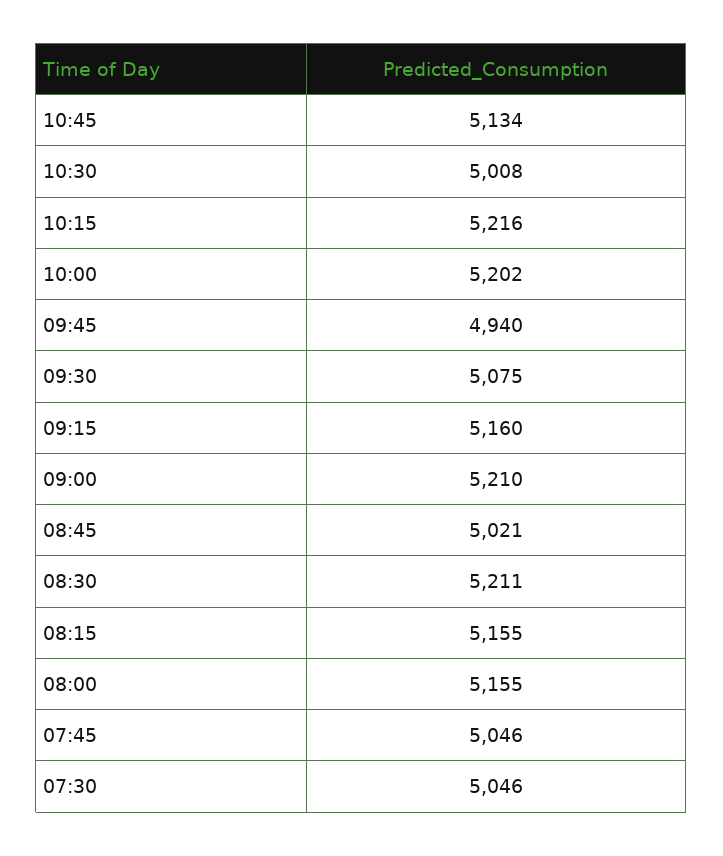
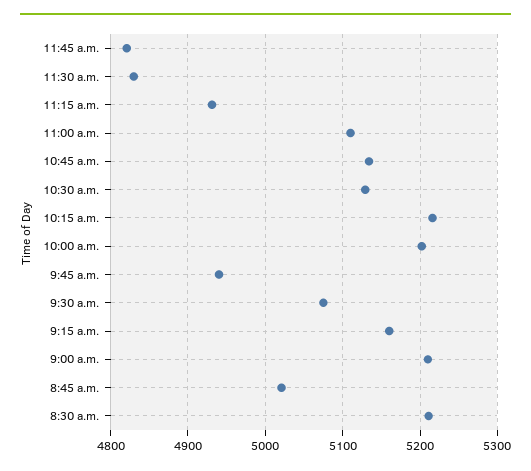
10:30: 5008 -> 5130
08:15: 5155 -> none
08:00: 5155 -> none
07:45: 5046 -> none
07:30: 5046 -> none
11:45 a.m.: none -> 4820
11:30 a.m.: none -> 4830
11:15 a.m.: none -> 4930
11:00 a.m.: none -> 5110

